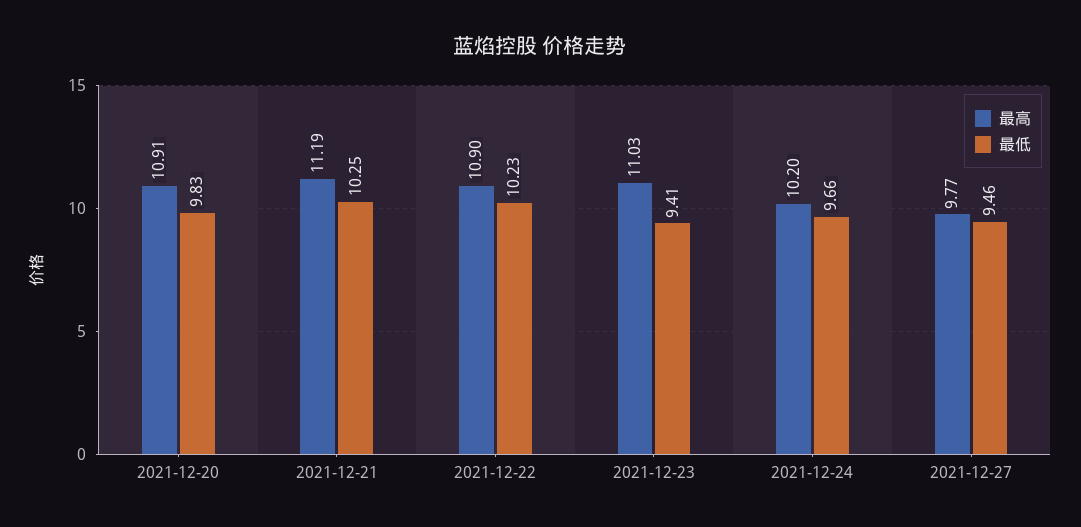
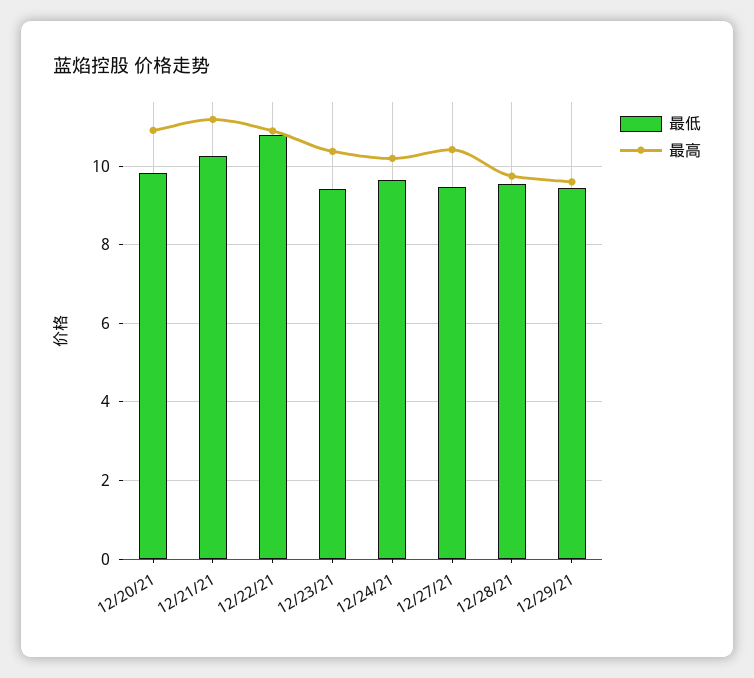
最低, 2021-12-22: 10.23 -> 10.8
最高, 2021-12-23: 11.03 -> 10.4
最高, 2021-12-27: 9.77 -> 10.4
最低, 12/28/21: none -> 9.6
最高, 12/28/21: none -> 9.8
最低, 12/29/21: none -> 9.4
最高, 12/29/21: none -> 9.6

